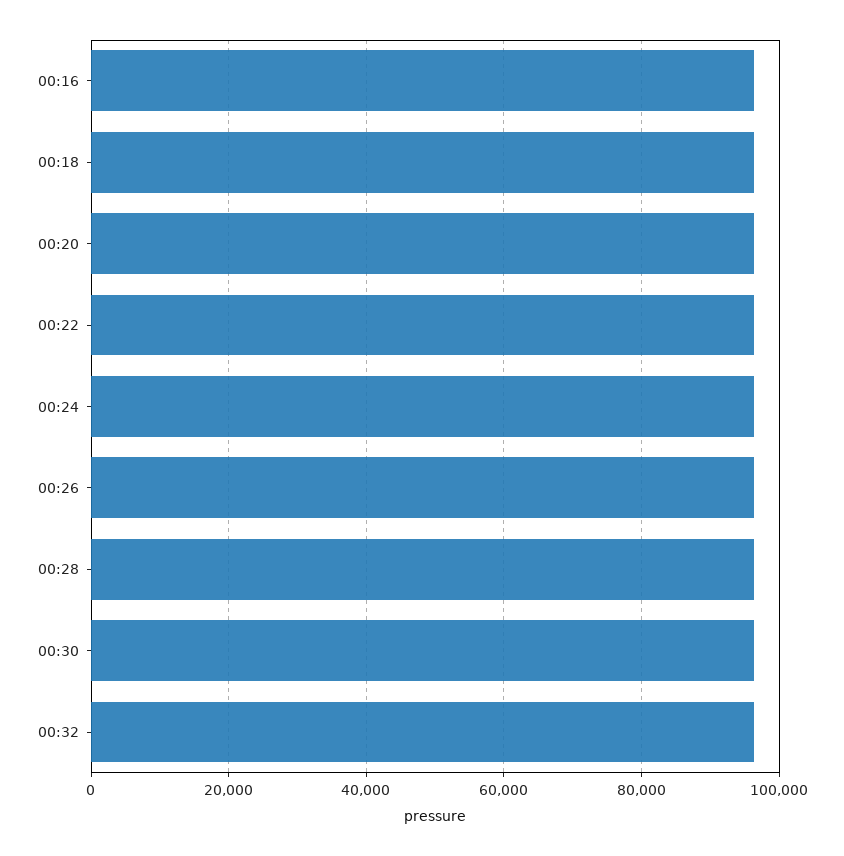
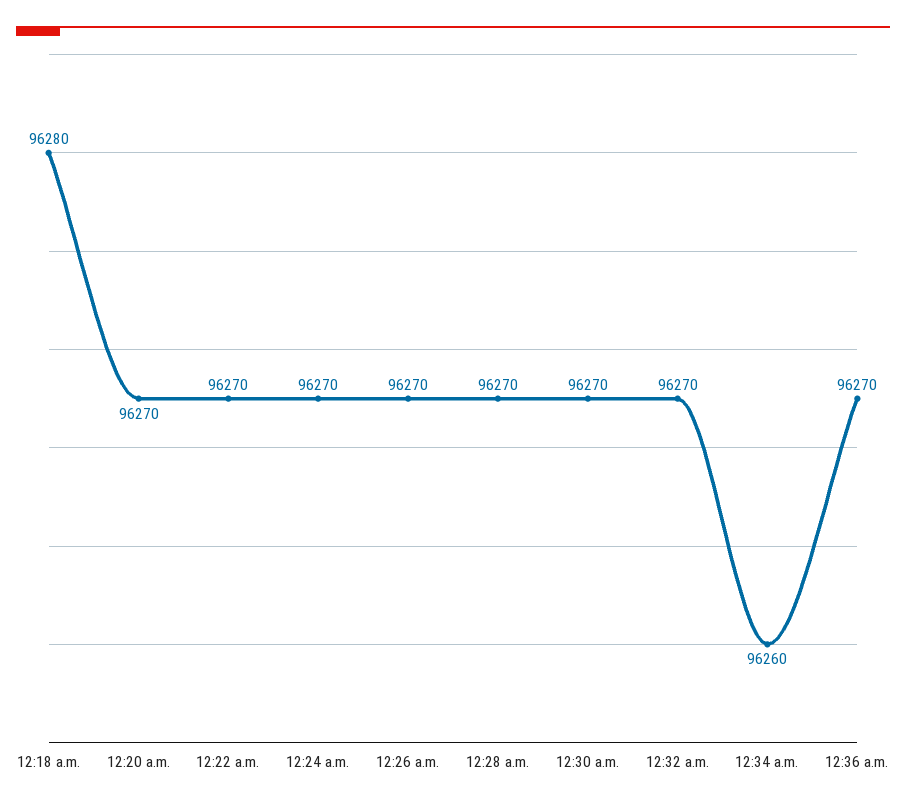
00:16: 96000 -> none
12:34 a.m.: none -> 96260
12:36 a.m.: none -> 96270

